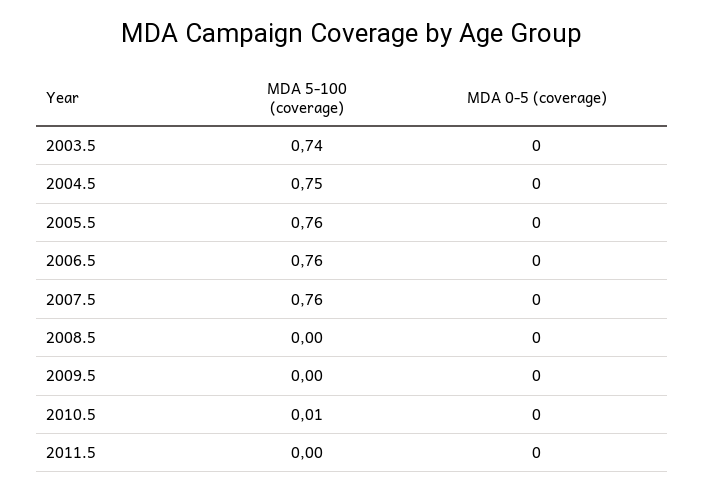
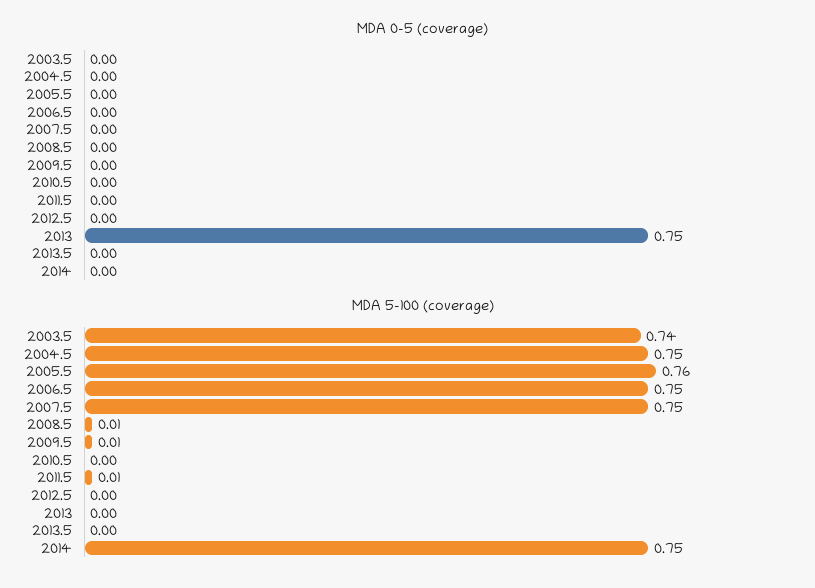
MDA 5-100 (coverage), 2006.5: 0.76 -> 0.75
MDA 5-100 (coverage), 2007.5: 0.76 -> 0.75
MDA 5-100 (coverage), 2008.5: 0 -> 0.01
MDA 5-100 (coverage), 2009.5: 0 -> 0.01
MDA 5-100 (coverage), 2010.5: 0.01 -> 0
MDA 5-100 (coverage), 2011.5: 0 -> 0.01
MDA 0-5 (coverage), 2012.5: none -> 0
MDA 0-5 (coverage), 2013: none -> 0.75
MDA 0-5 (coverage), 2013.5: none -> 0
MDA 0-5 (coverage), 2014: none -> 0
MDA 5-100 (coverage), 2012.5: none -> 0
MDA 5-100 (coverage), 2013: none -> 0
MDA 5-100 (coverage), 2013.5: none -> 0
MDA 5-100 (coverage), 2014: none -> 0.75

